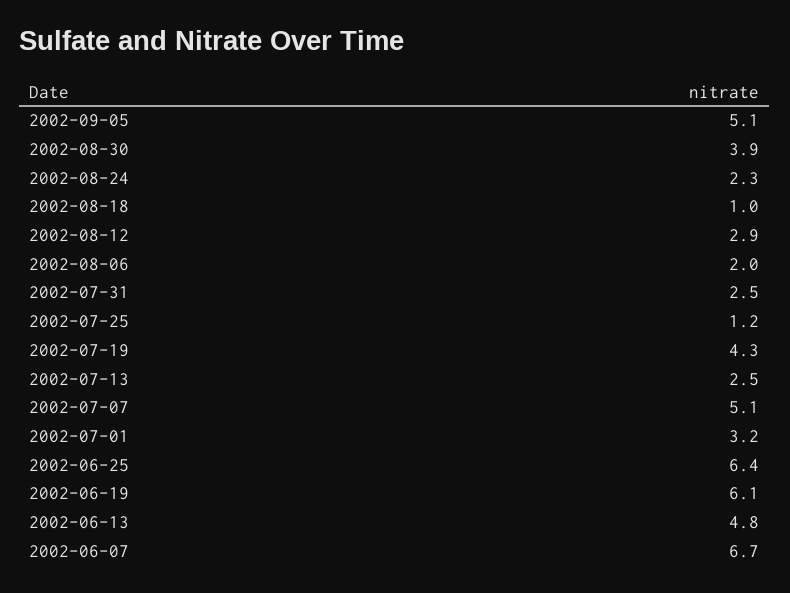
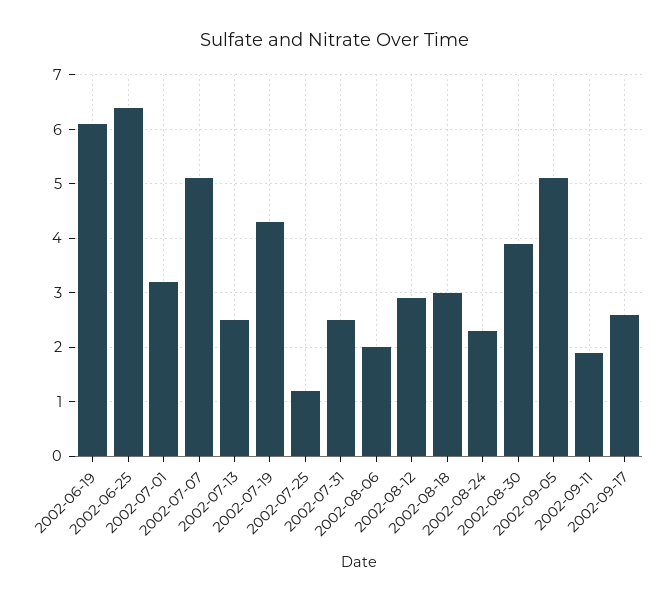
2002-08-18: 1 -> 3
2002-06-13: 4.8 -> none
2002-06-07: 6.7 -> none
2002-09-11: none -> 2
2002-09-17: none -> 2.5

